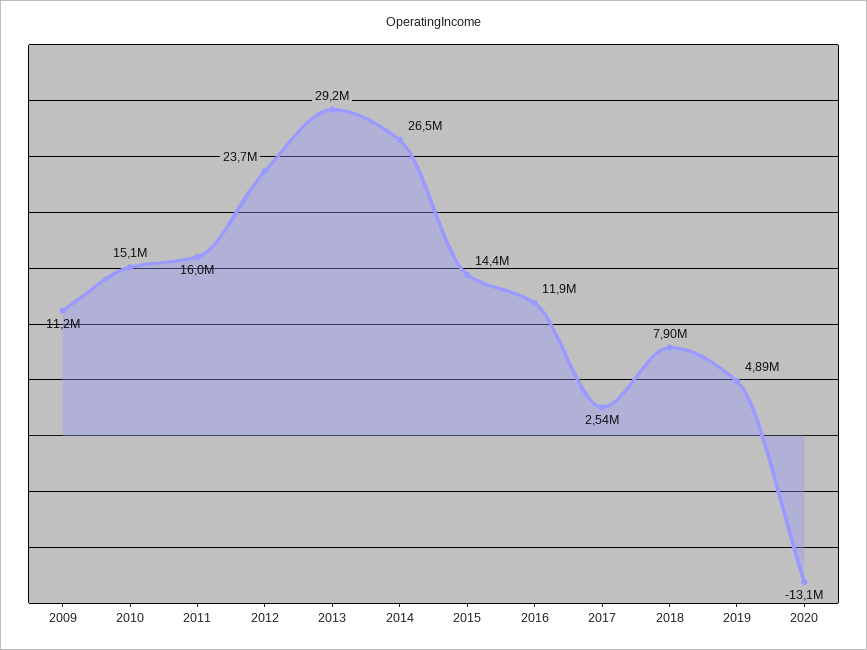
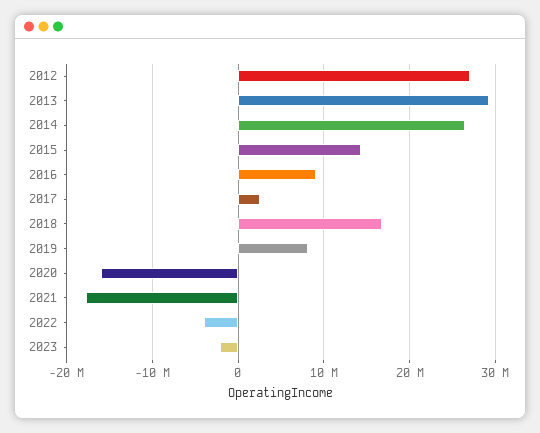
2009: 11200000 -> none
2010: 15100000 -> none
2011: 16000000 -> none
2012: 23700000 -> 27000000
2016: 11900000 -> 9000000
2018: 7900000 -> 17000000
2019: 4890000 -> 8000000
2020: -13100000 -> -16000000
2021: none -> -18000000
2022: none -> -4000000
2023: none -> -2000000

